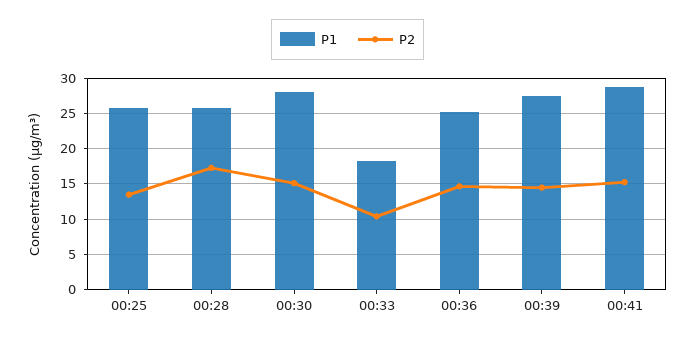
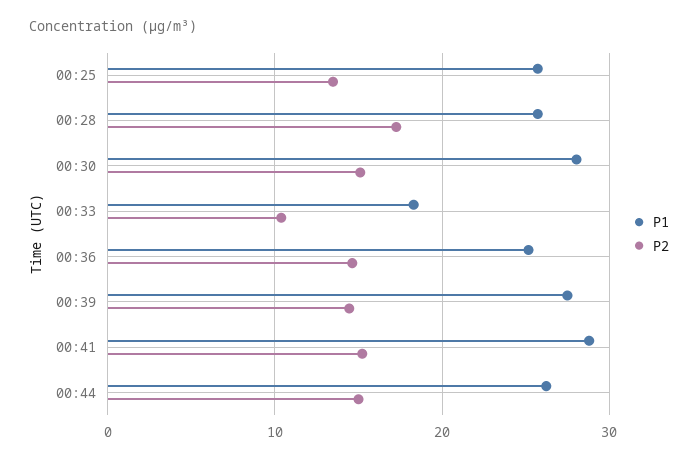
P1, 00:44: none -> 26
P2, 00:44: none -> 15

